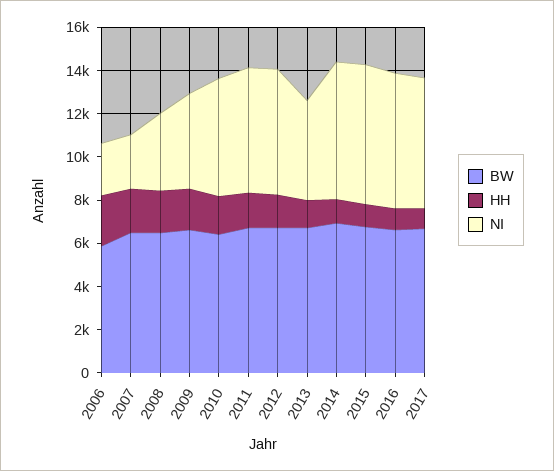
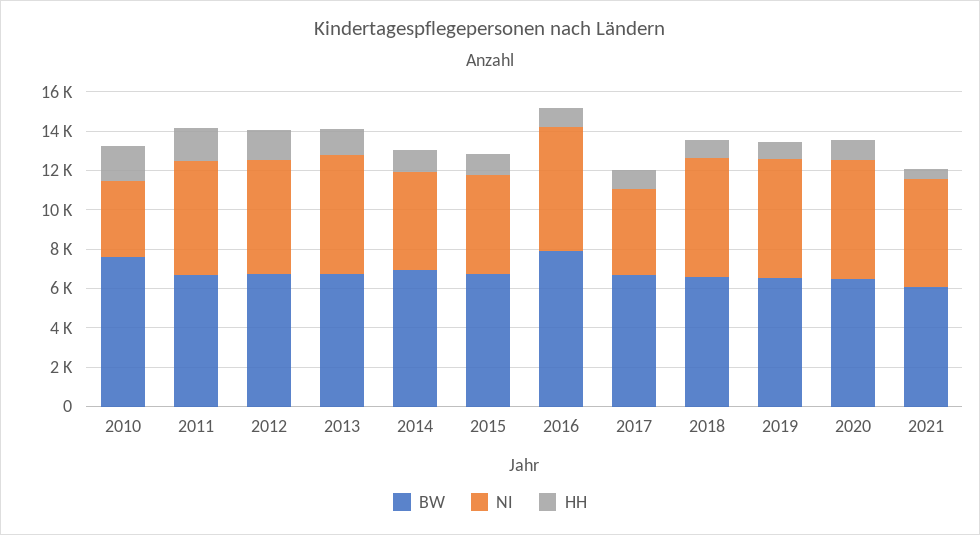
BW, 2006: 6000 -> none
HH, 2006: 2500 -> none
NI, 2006: 2500 -> none
BW, 2007: 6500 -> none
HH, 2007: 2000 -> none
NI, 2007: 2500 -> none
BW, 2008: 6500 -> none
HH, 2008: 2000 -> none
NI, 2008: 3500 -> none
BW, 2009: 6500 -> none
HH, 2009: 2000 -> none
NI, 2009: 4500 -> none
BW, 2010: 6500 -> 7500
NI, 2010: 5500 -> 4000
NI, 2013: 4500 -> 6000
NI, 2014: 6500 -> 5000
NI, 2015: 6500 -> 5000
BW, 2016: 6500 -> 8000
NI, 2017: 6000 -> 4500
BW, 2018: none -> 6500
NI, 2018: none -> 6000
HH, 2018: none -> 1000
BW, 2019: none -> 6500
NI, 2019: none -> 6000
HH, 2019: none -> 1000
BW, 2020: none -> 6500
NI, 2020: none -> 6000
HH, 2020: none -> 1000
BW, 2021: none -> 6000
NI, 2021: none -> 5500
HH, 2021: none -> 500

